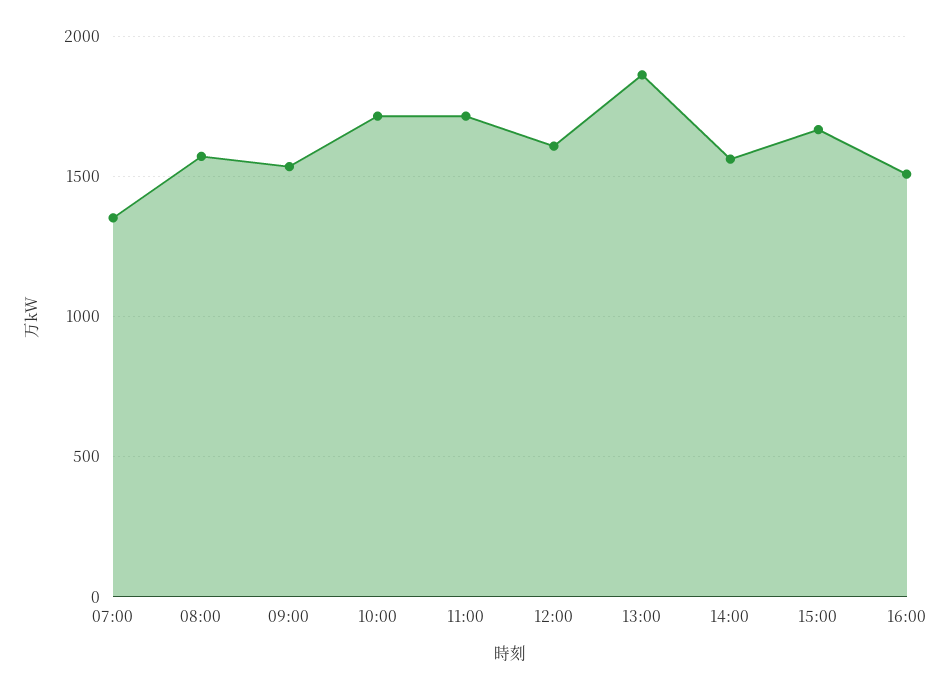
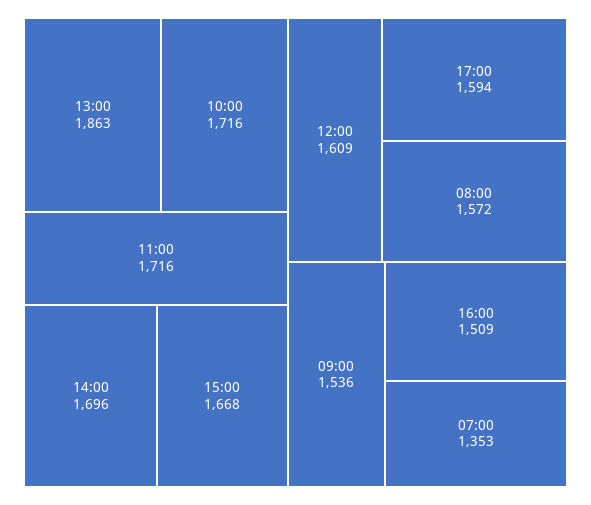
14:00: 1550 -> 1696
17:00: none -> 1594

